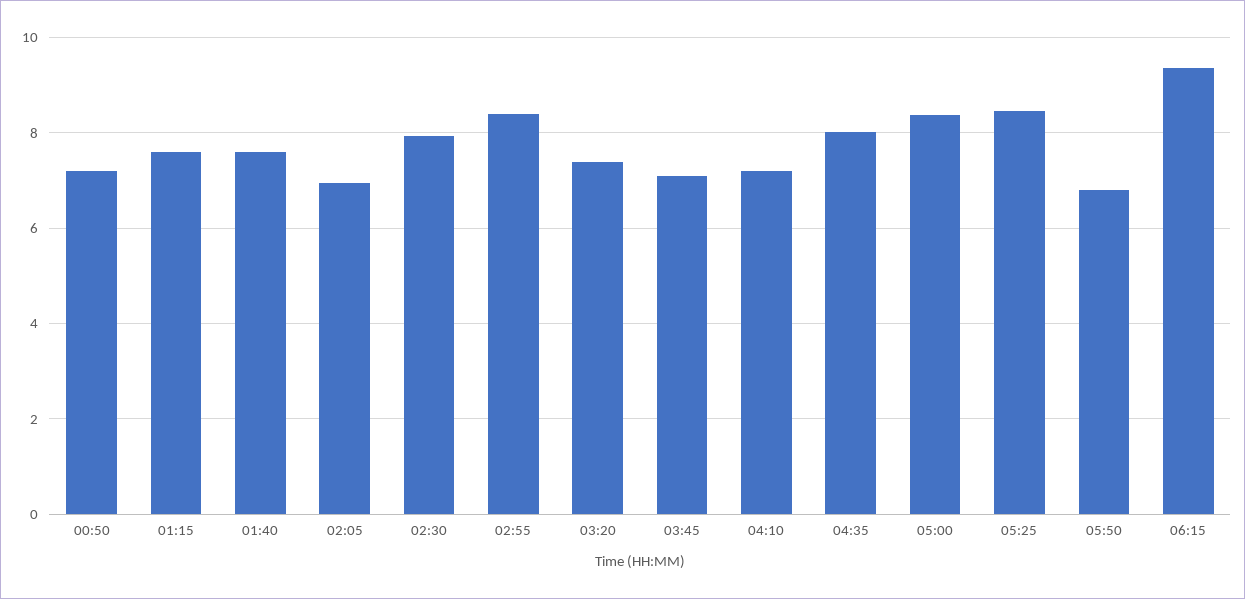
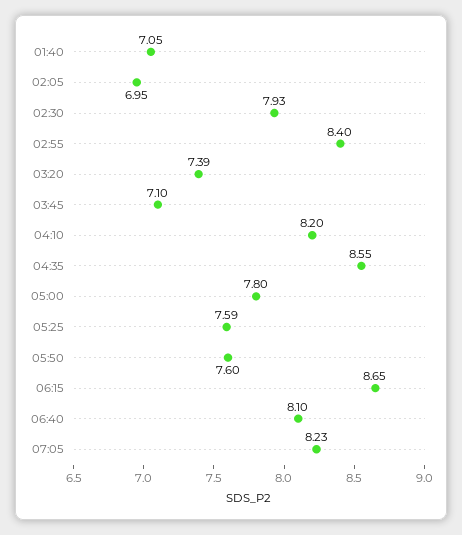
00:50: 7.2 -> none
01:15: 7.6 -> none
01:40: 7.6 -> 7.05
04:10: 7.2 -> 8.2
04:35: 8 -> 8.55
05:00: 8.4 -> 7.8
05:25: 8.4 -> 7.59
05:50: 6.8 -> 7.6
06:15: 9.4 -> 8.65
06:40: none -> 8.1
07:05: none -> 8.23

